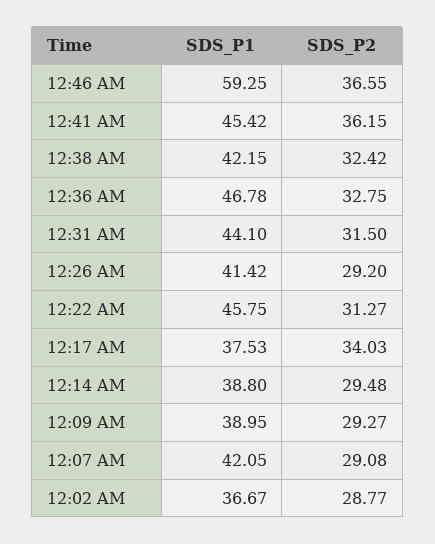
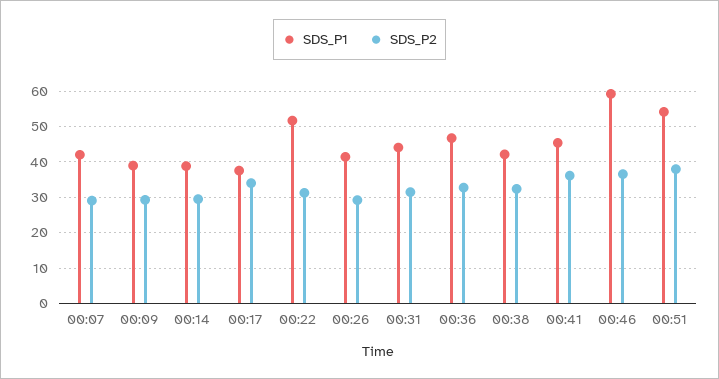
SDS_P1, 12:22 AM: 45.75 -> 52
SDS_P1, 12:02 AM: 36.67 -> none
SDS_P2, 12:02 AM: 28.77 -> none
SDS_P1, 00:51: none -> 54
SDS_P2, 00:51: none -> 38

